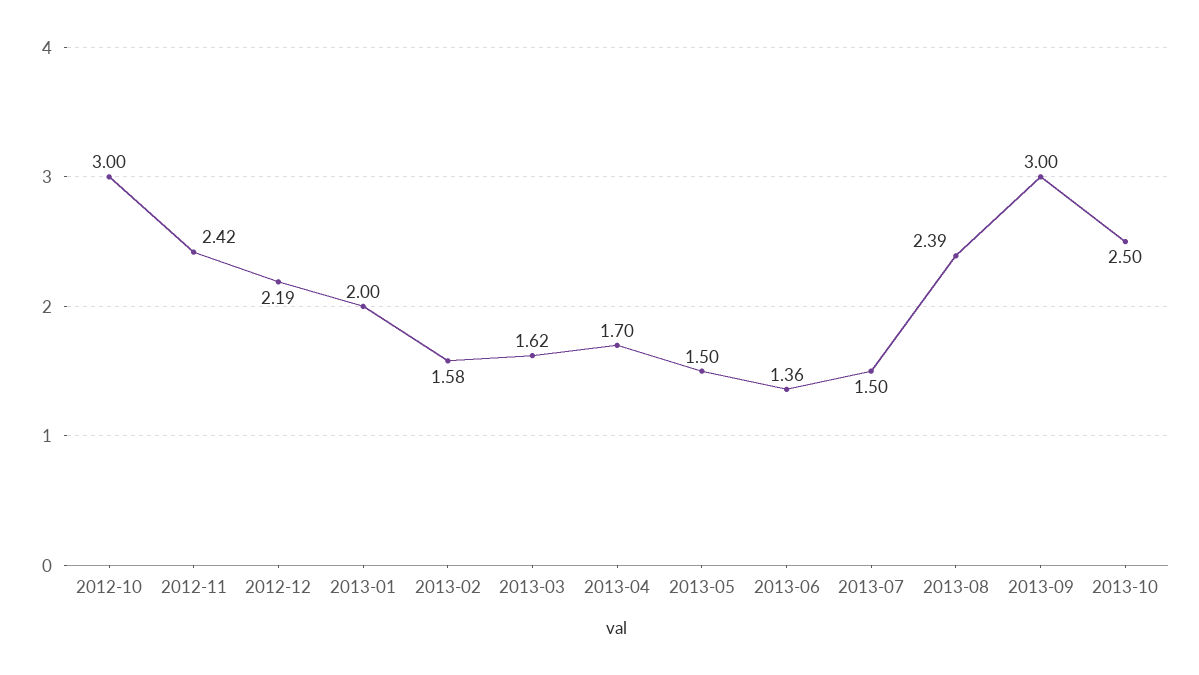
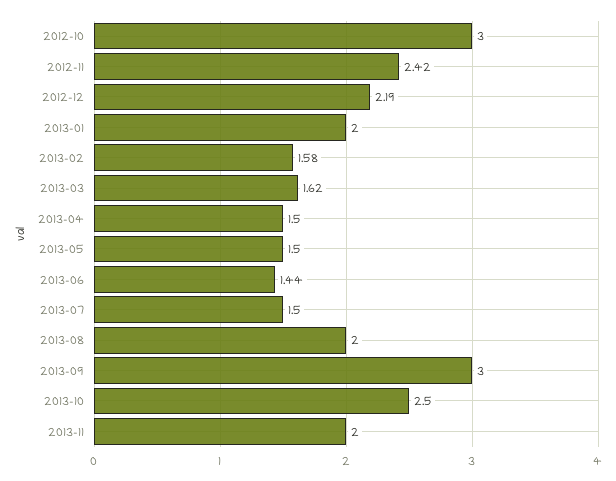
2013-04: 1.7 -> 1.5
2013-06: 1.36 -> 1.44
2013-08: 2.39 -> 2
2013-11: none -> 2

